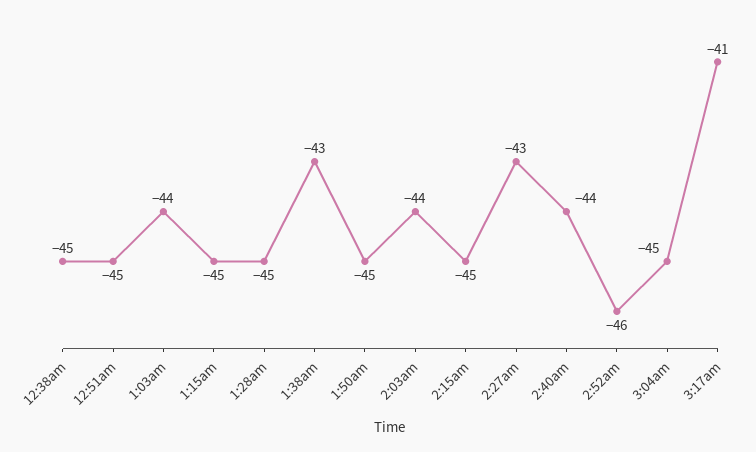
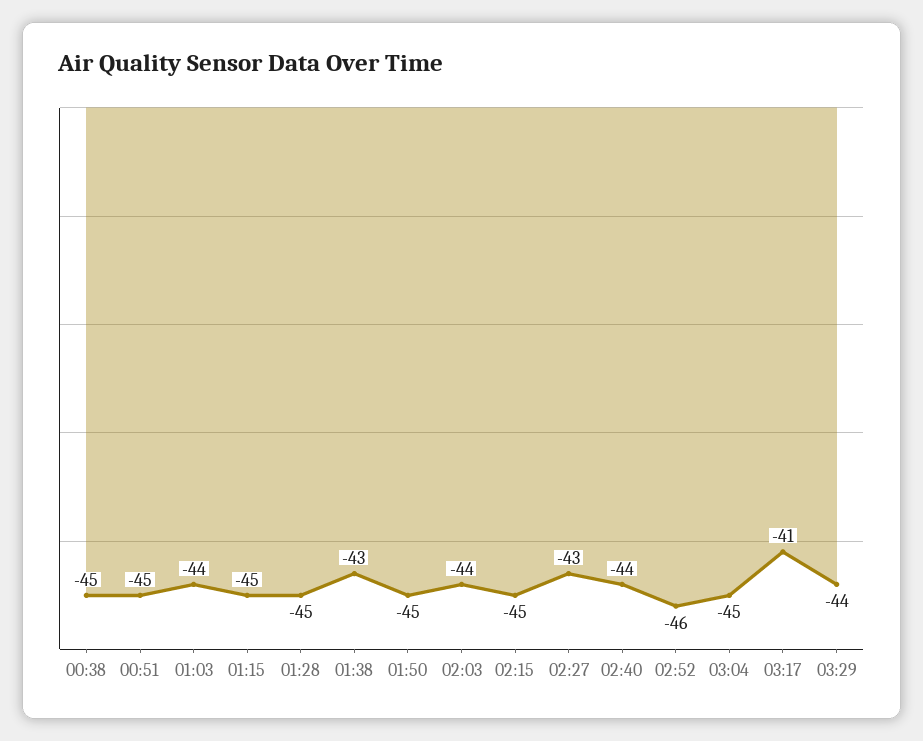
03:29: none -> -44

